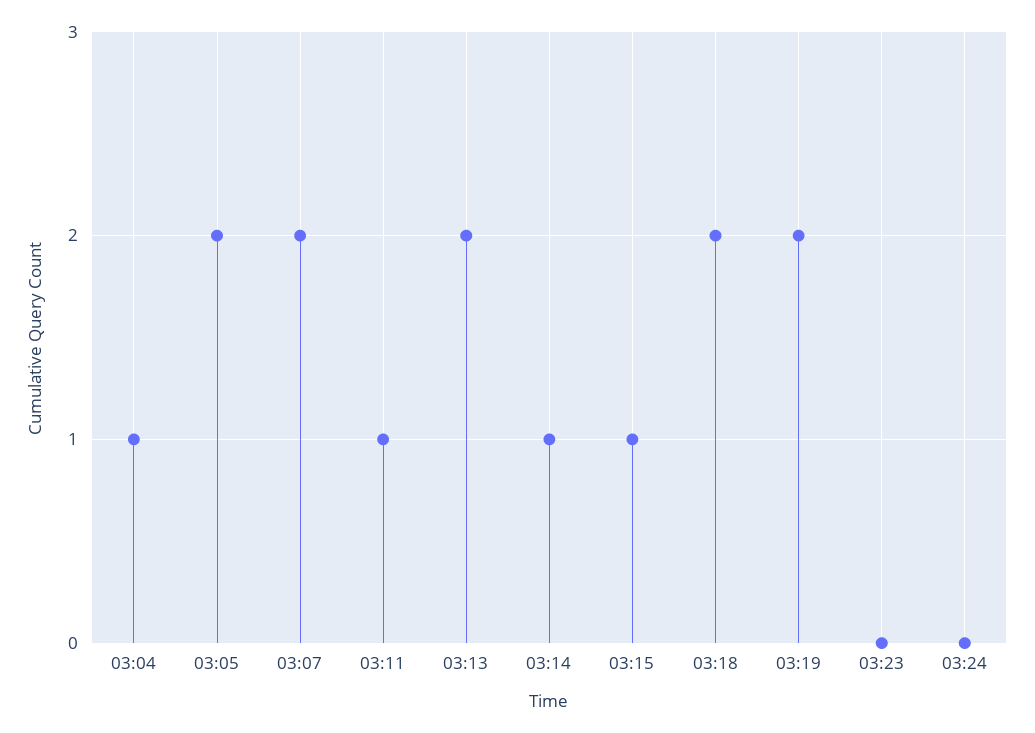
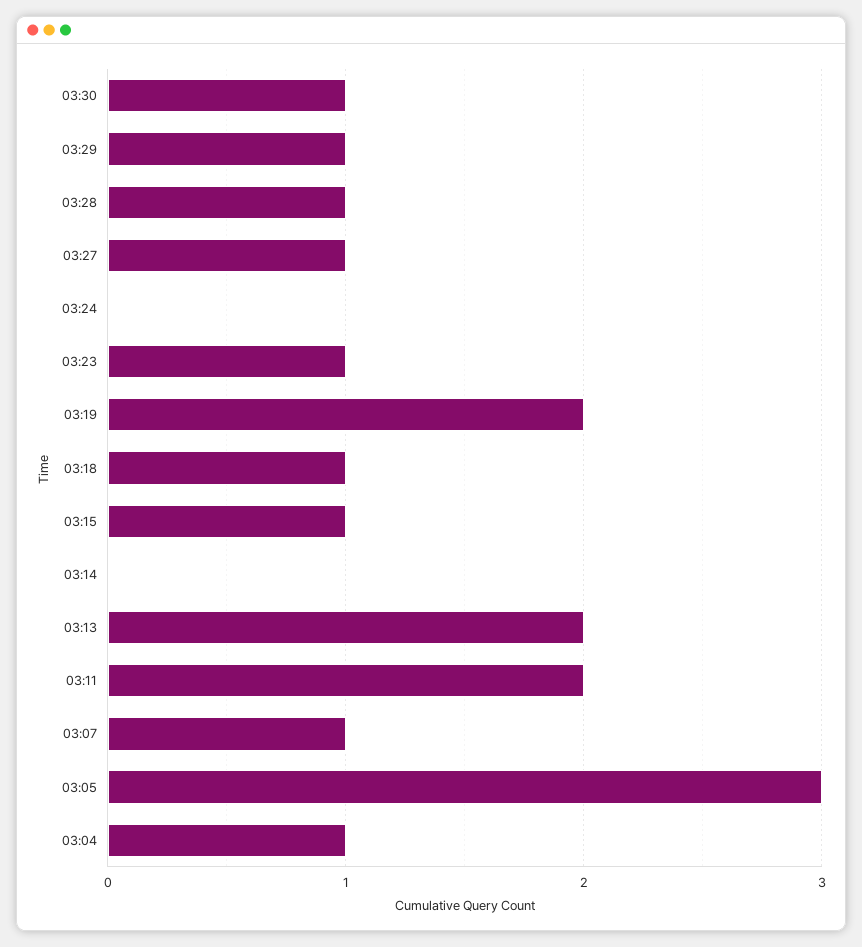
03:05: 2 -> 3
03:07: 2 -> 1
03:11: 1 -> 2
03:14: 1 -> 0
03:18: 2 -> 1
03:23: 0 -> 1
03:30: none -> 1
03:29: none -> 1
03:28: none -> 1
03:27: none -> 1

